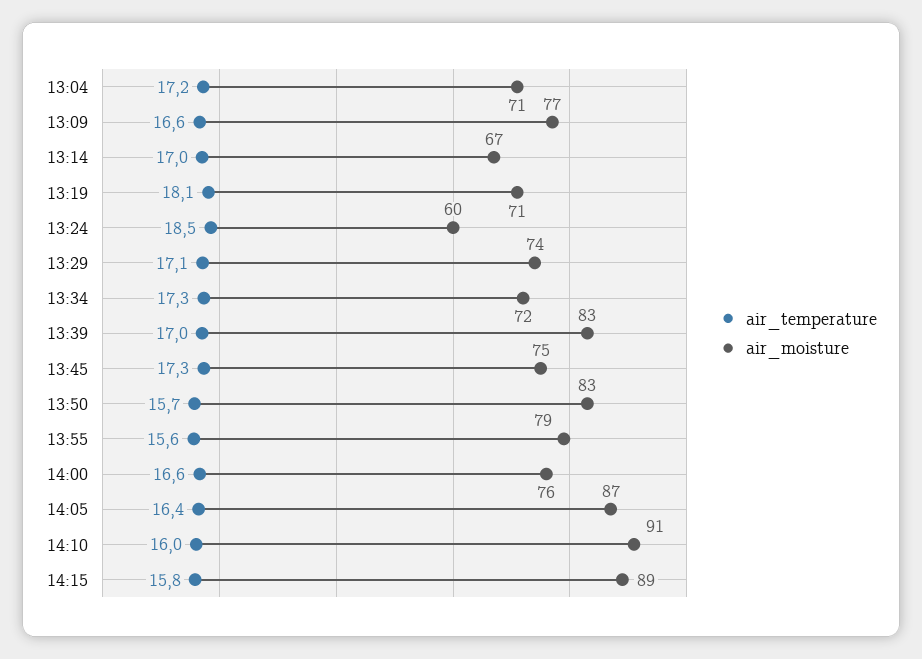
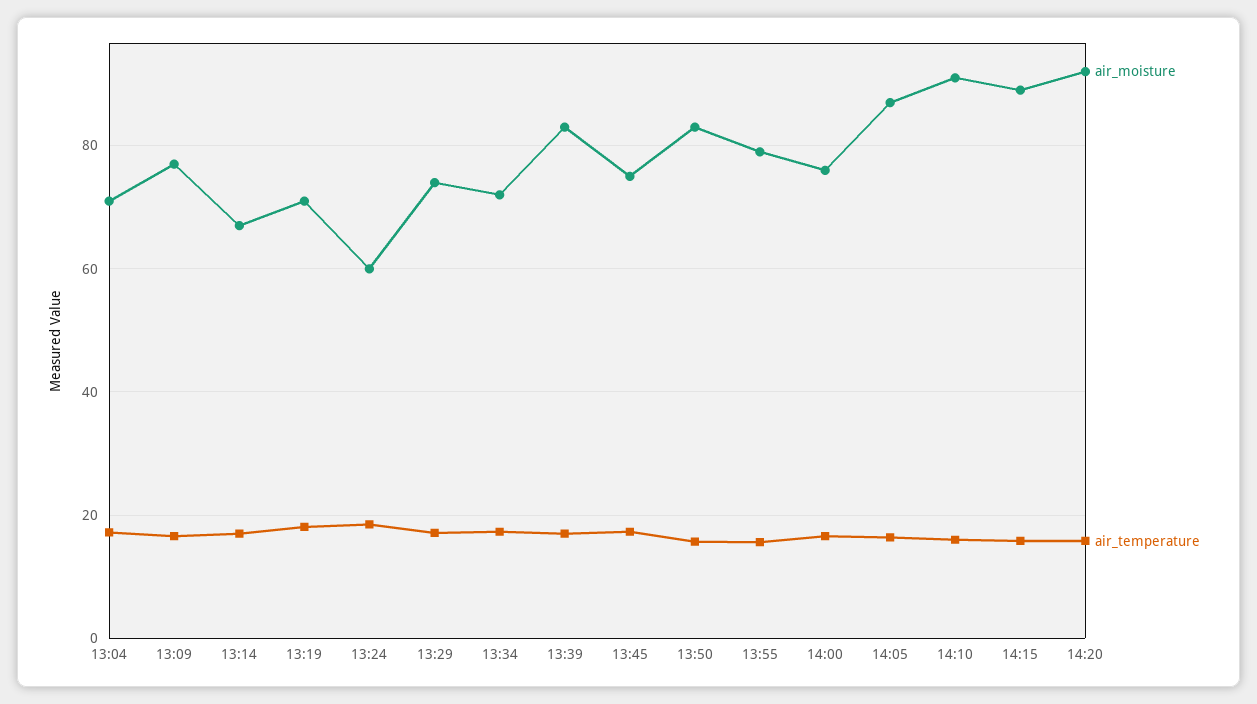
air_moisture, 14:20: none -> 92
air_temperature, 14:20: none -> 16

